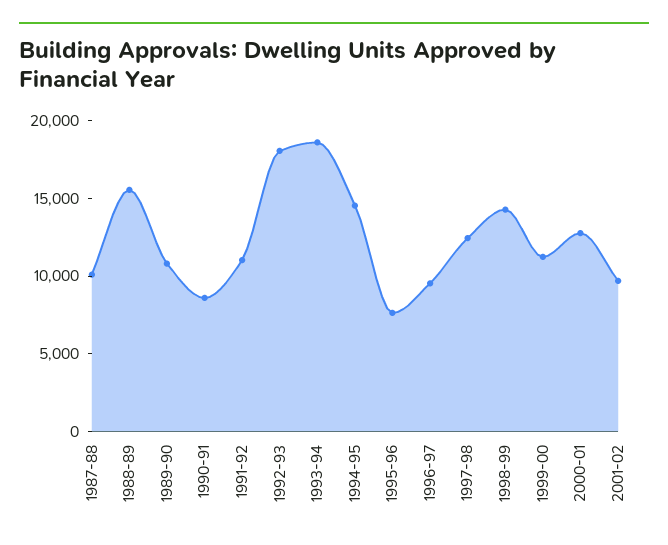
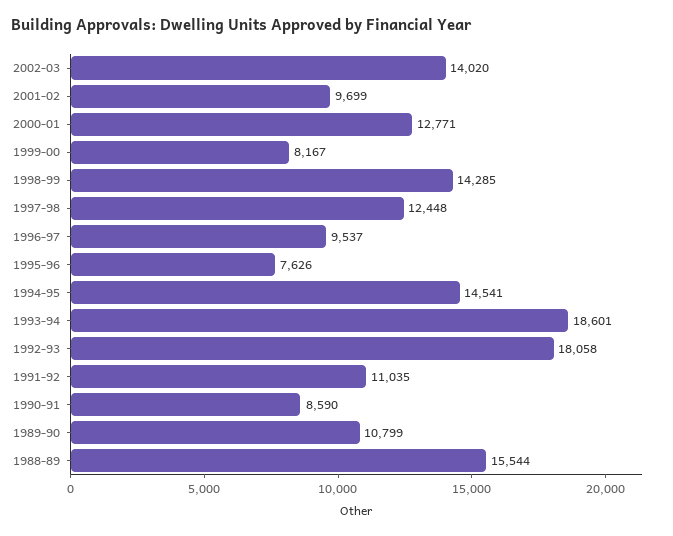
1987-88: 10000 -> none
1999-00: 11000 -> 8167
2002-03: none -> 14020

